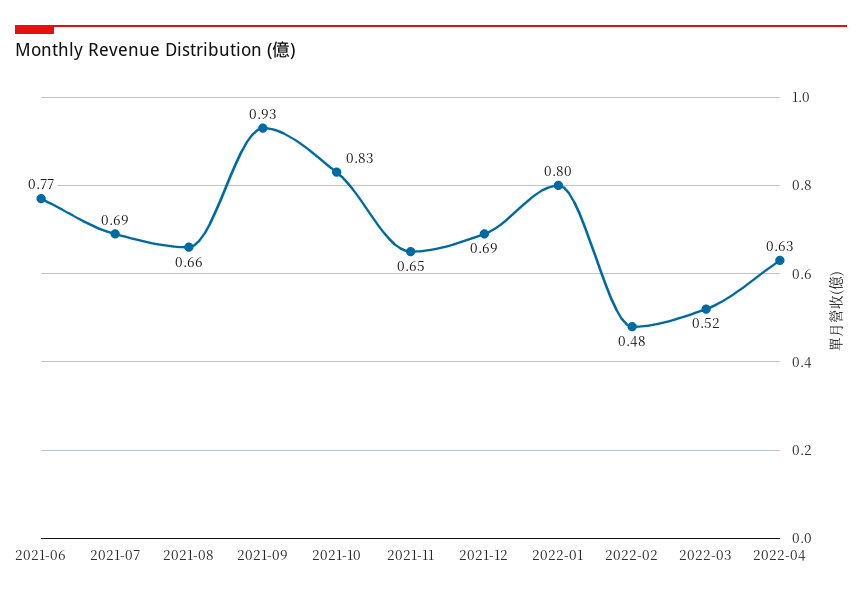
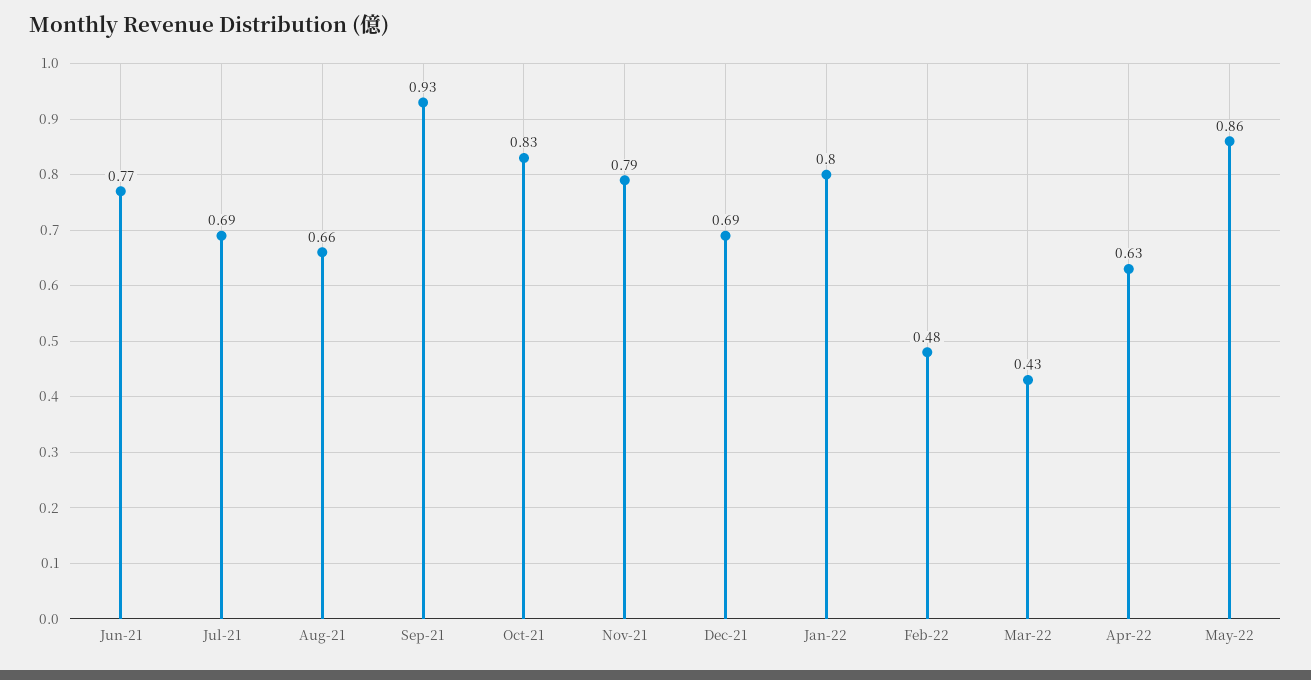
2021-11: 0.65 -> 0.79
2022-03: 0.52 -> 0.43
May-22: none -> 0.86

